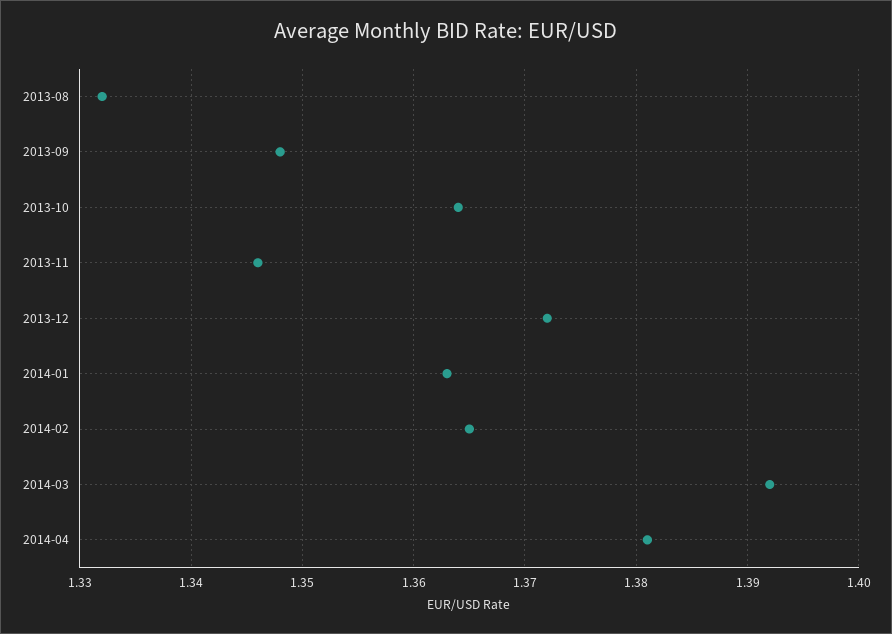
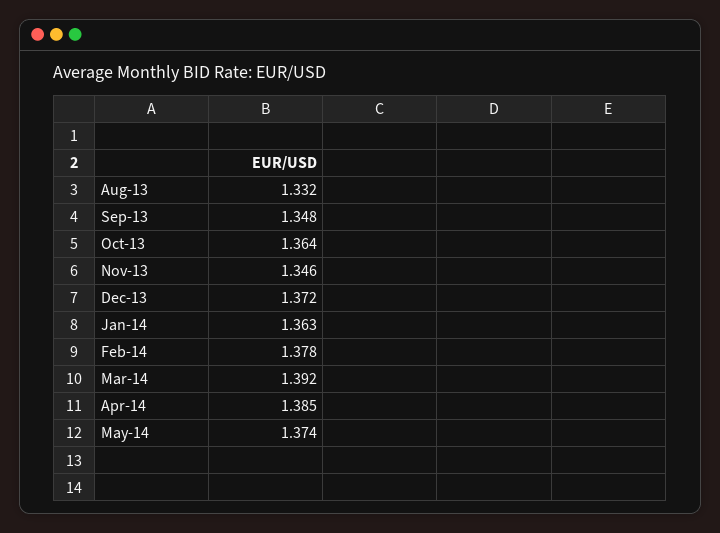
2014-02: 1.365 -> 1.378
2014-04: 1.381 -> 1.385
May-14: none -> 1.374

